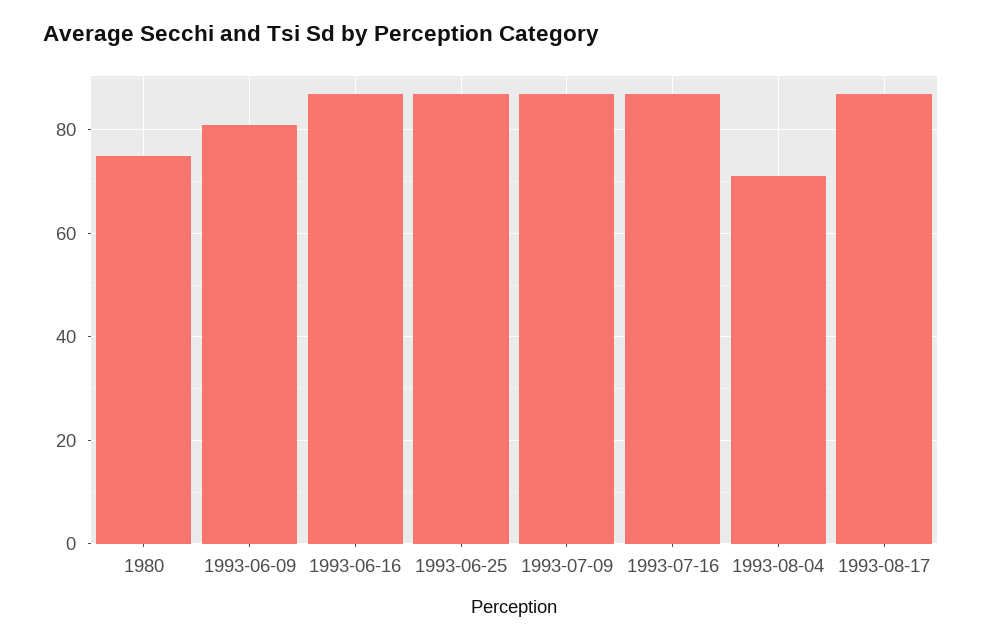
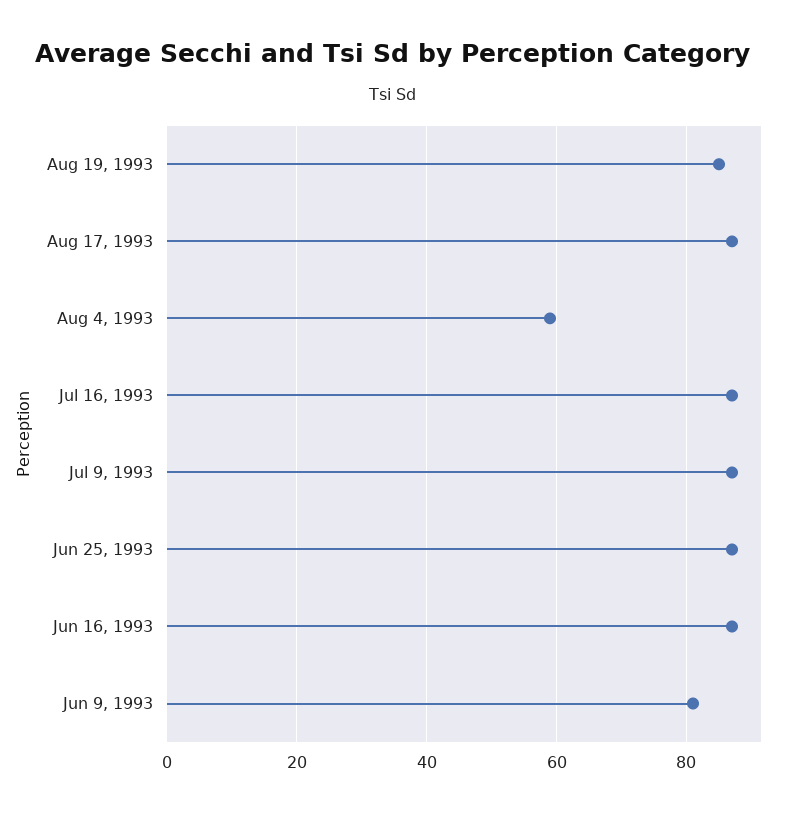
1980: 75 -> none
1993-08-04: 70 -> 60
Aug 19, 1993: none -> 85

